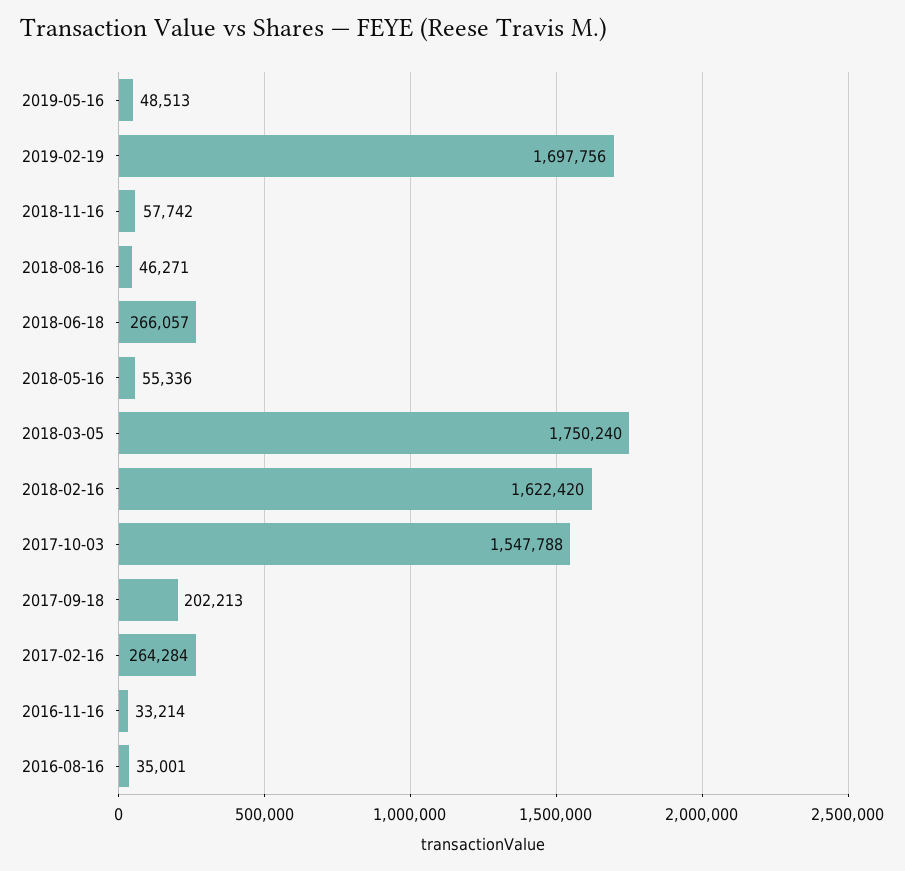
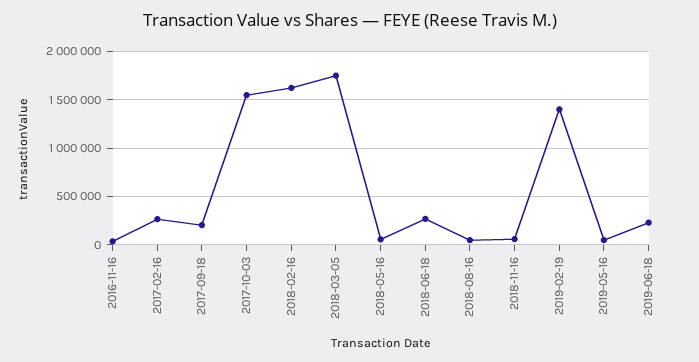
2019-02-19: 1697756 -> 1400000
2016-08-16: 35001 -> none
2019-06-18: none -> 200000

